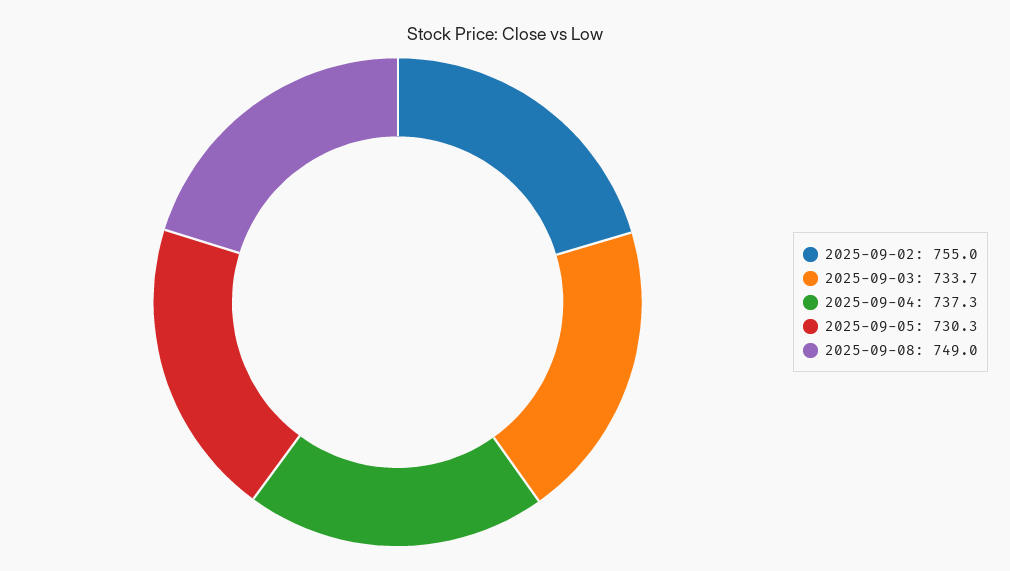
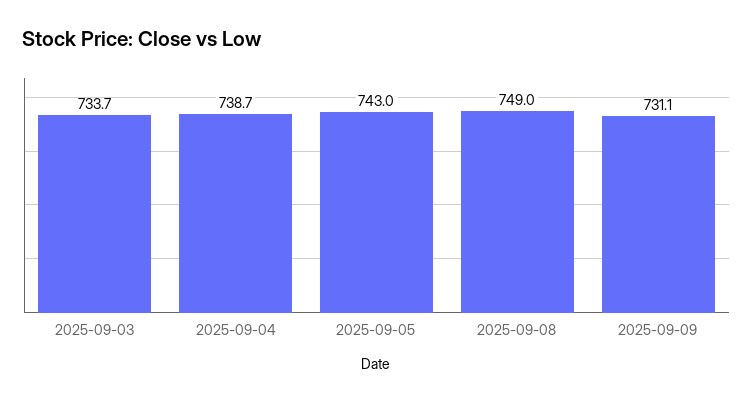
2025-09-02: 755 -> none
2025-09-04: 737.3 -> 738.7
2025-09-05: 730.3 -> 743
2025-09-09: none -> 731.1

